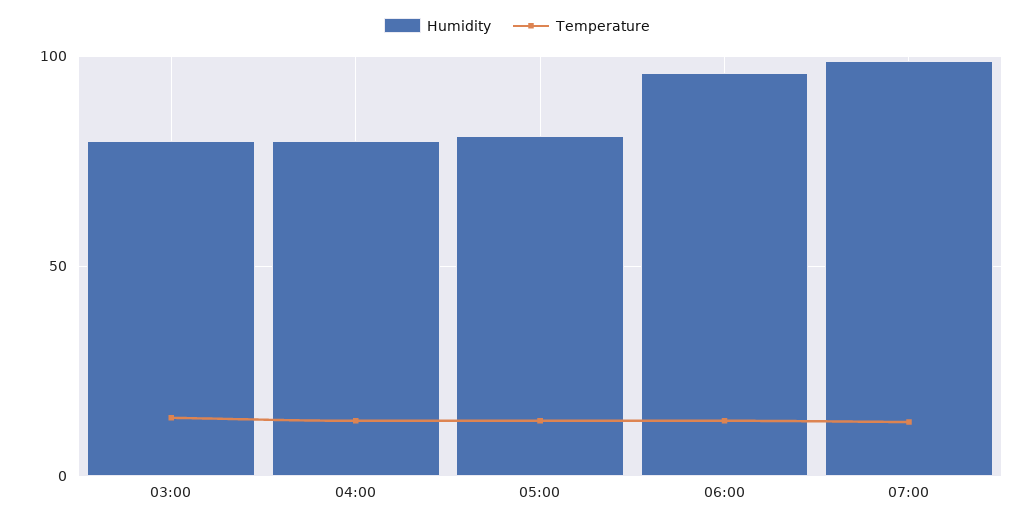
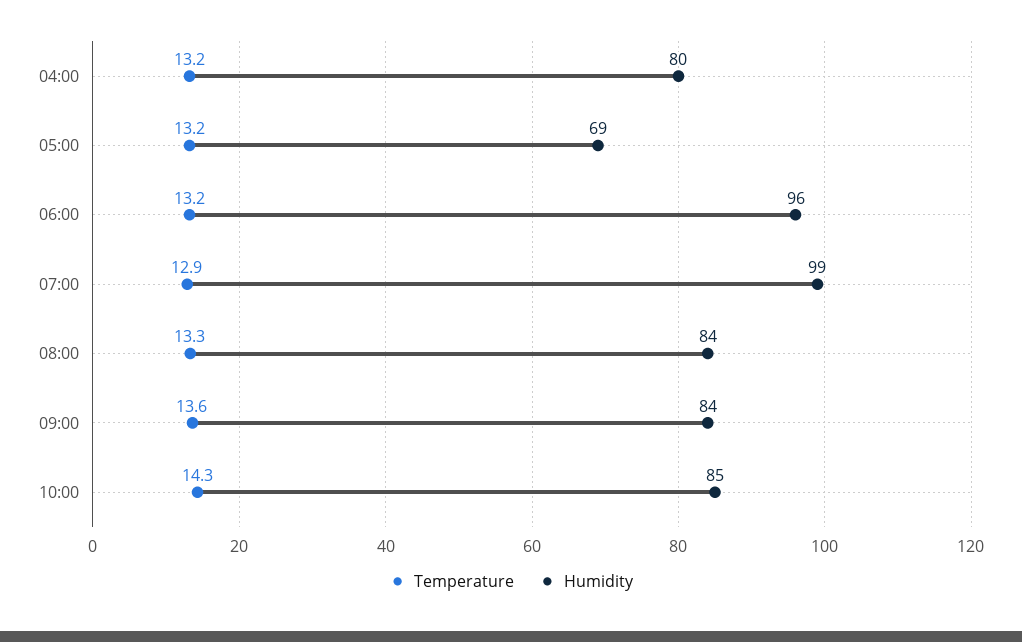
Humidity, 03:00: 80 -> none
Temperature, 03:00: 15 -> none
Humidity, 05:00: 80 -> 69
Temperature, 08:00: none -> 13.3
Humidity, 08:00: none -> 84
Temperature, 09:00: none -> 13.6
Humidity, 09:00: none -> 84
Temperature, 10:00: none -> 14.3
Humidity, 10:00: none -> 85

